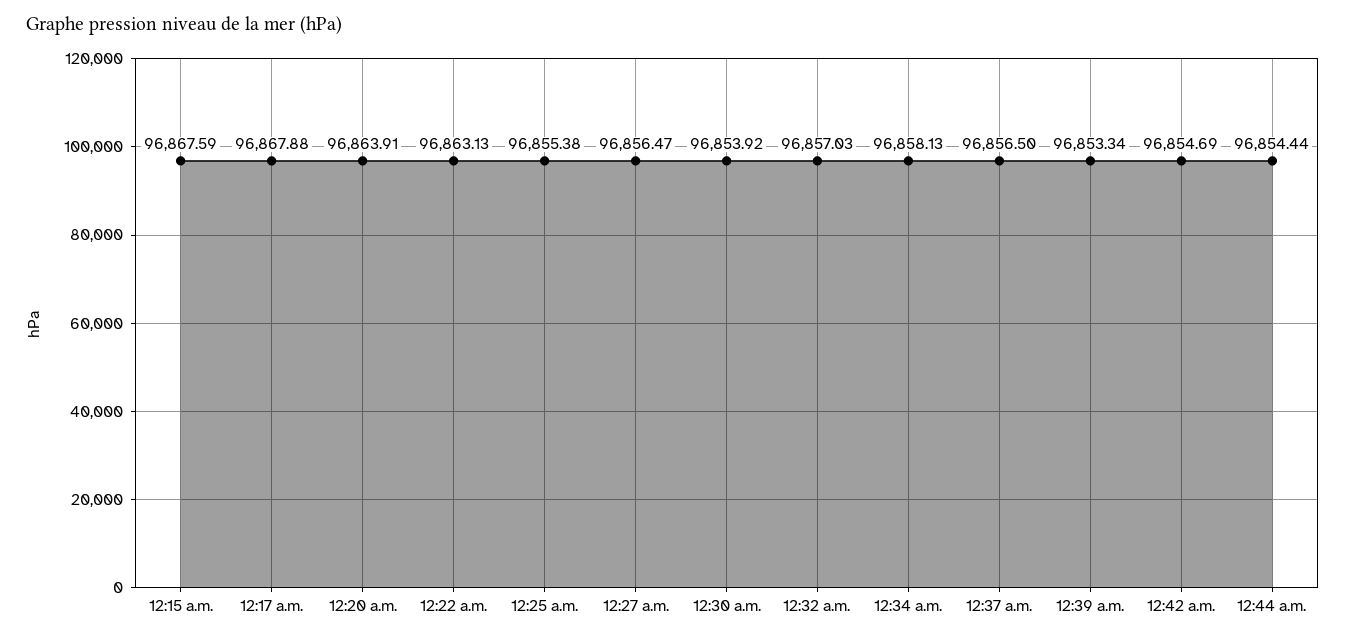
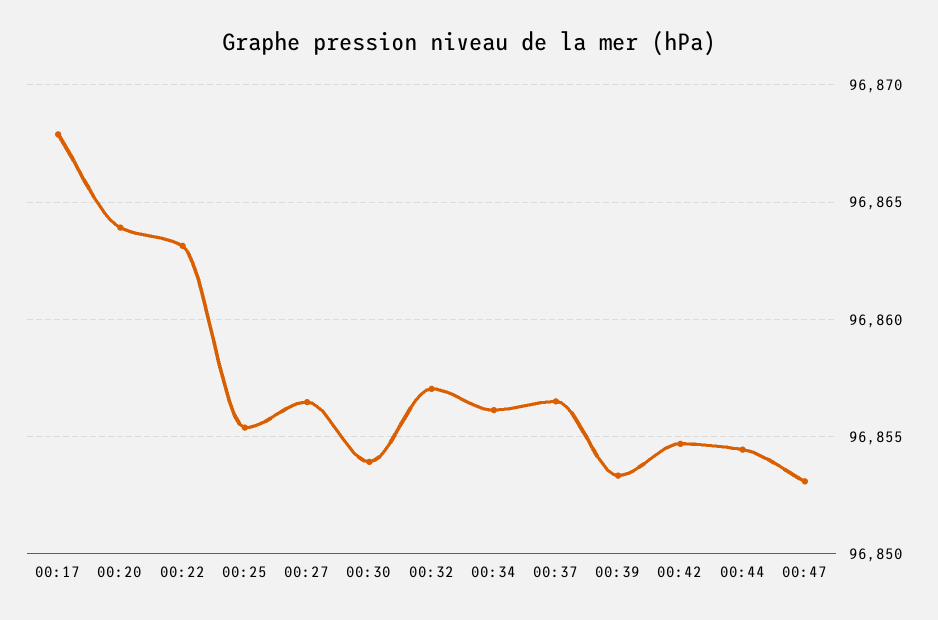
12:15 a.m.: 96867.59 -> none
12:34 a.m.: 96858.13 -> 96856
00:47: none -> 96853

